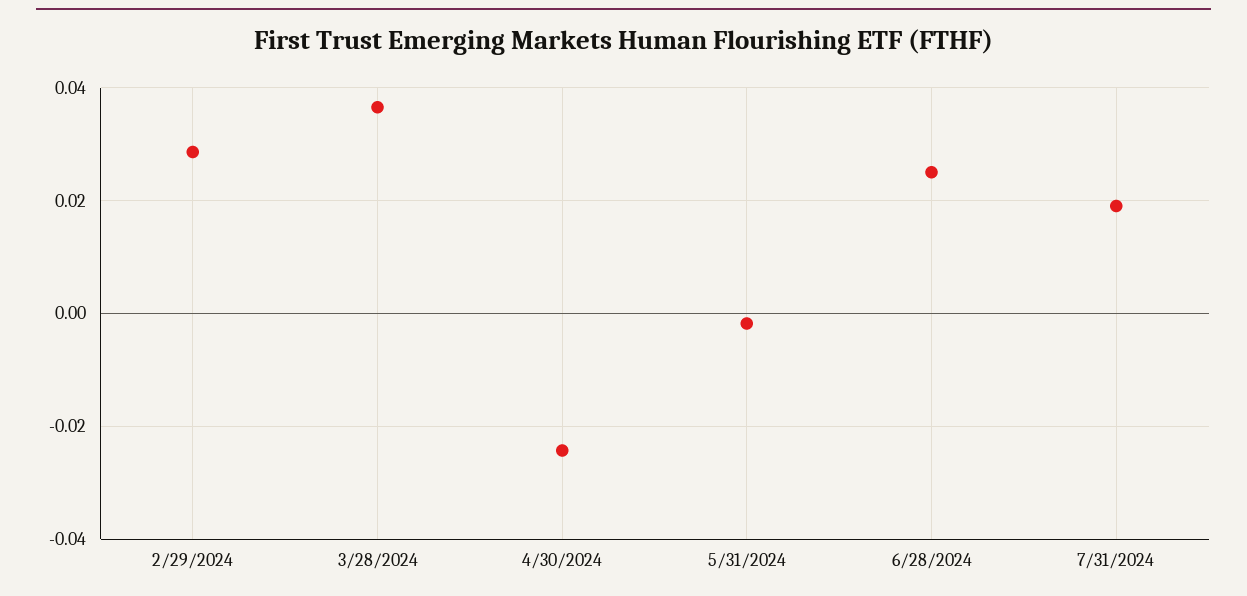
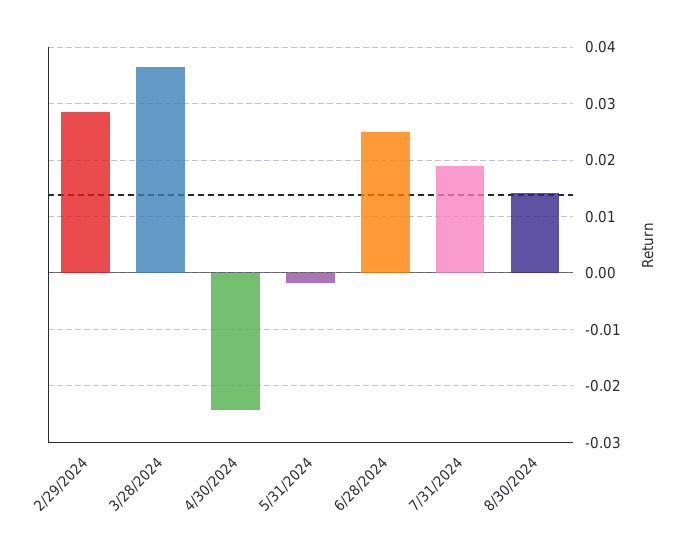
8/30/2024: none -> 0.014

